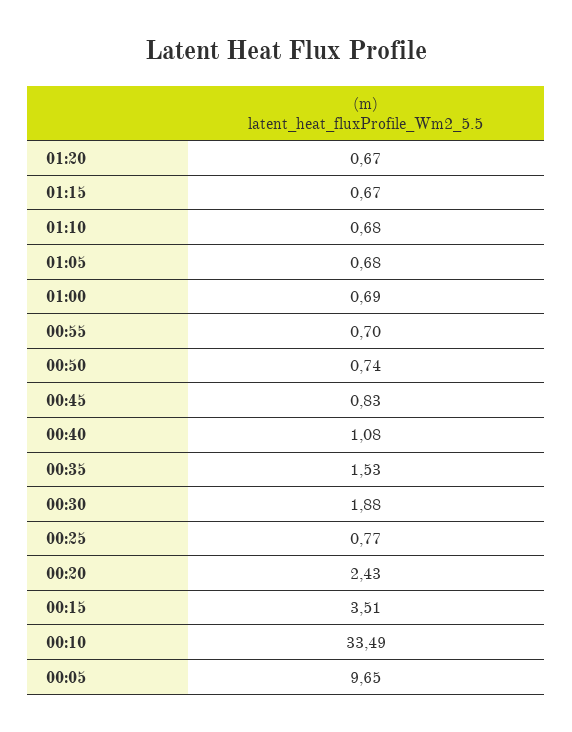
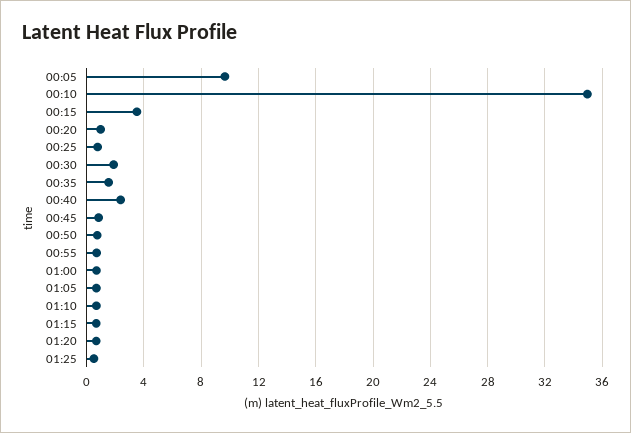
00:40: 1.08 -> 2.5
00:20: 2.43 -> 1
00:10: 33.49 -> 35
01:25: none -> 0.5

